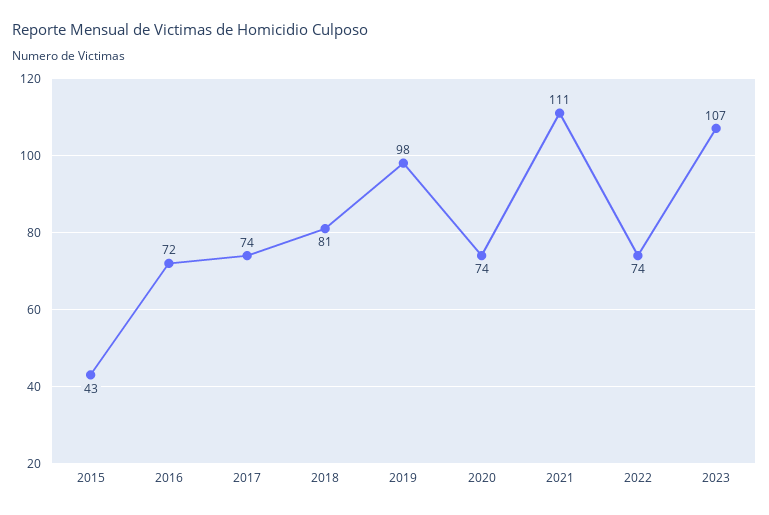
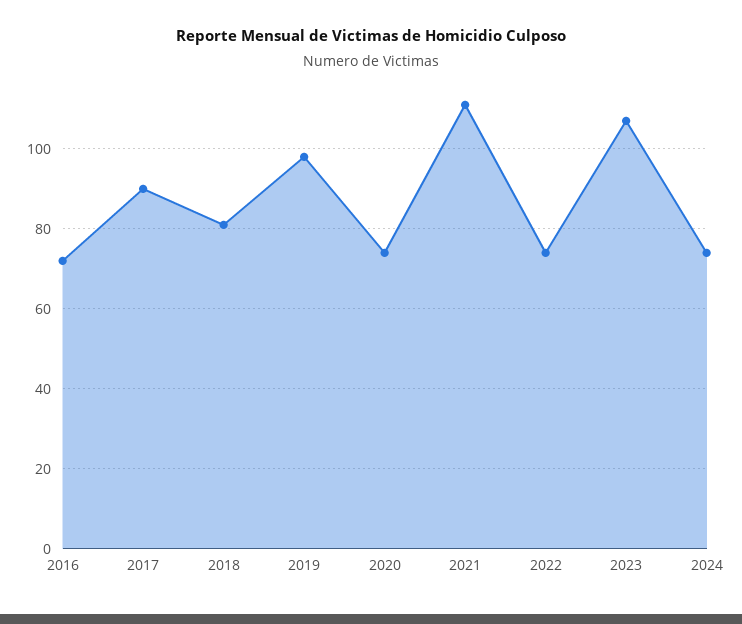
2015: 43 -> none
2017: 74 -> 90
2024: none -> 75

